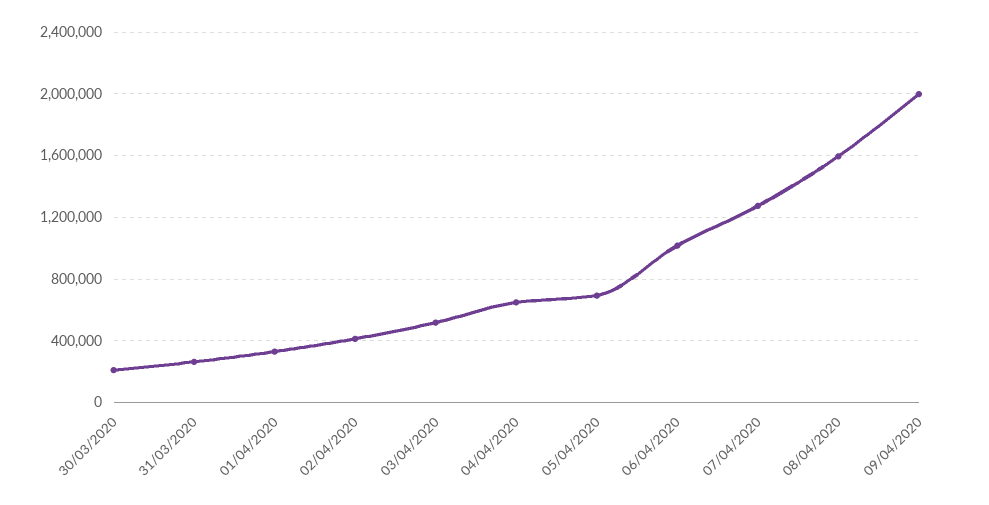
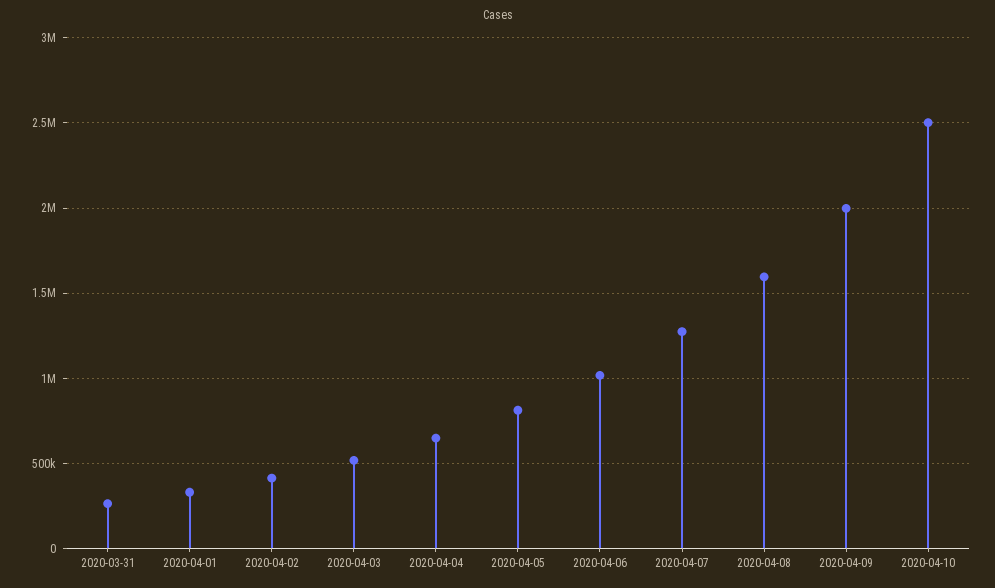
30/03/2020: 200000 -> none
05/04/2020: 700000 -> 800000
2020-04-10: none -> 2500000

